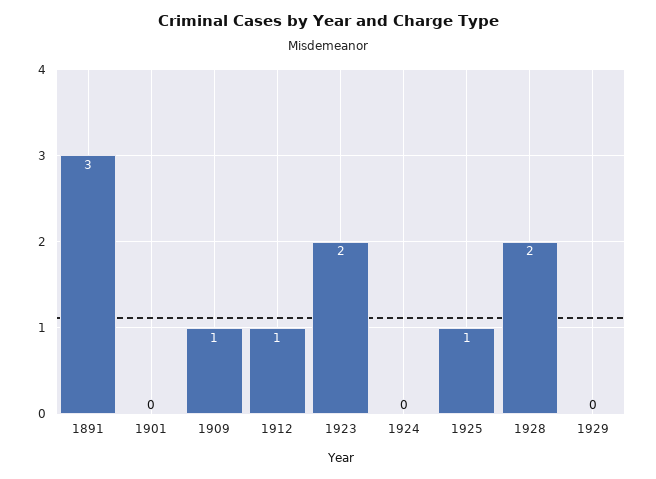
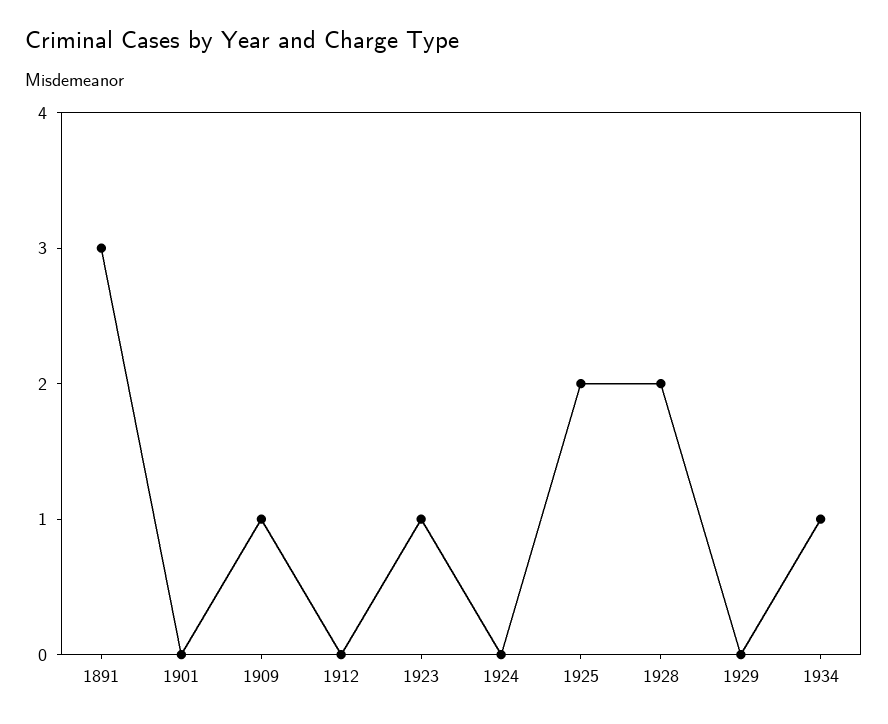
1912: 1 -> 0
1923: 2 -> 1
1925: 1 -> 2
1934: none -> 1

